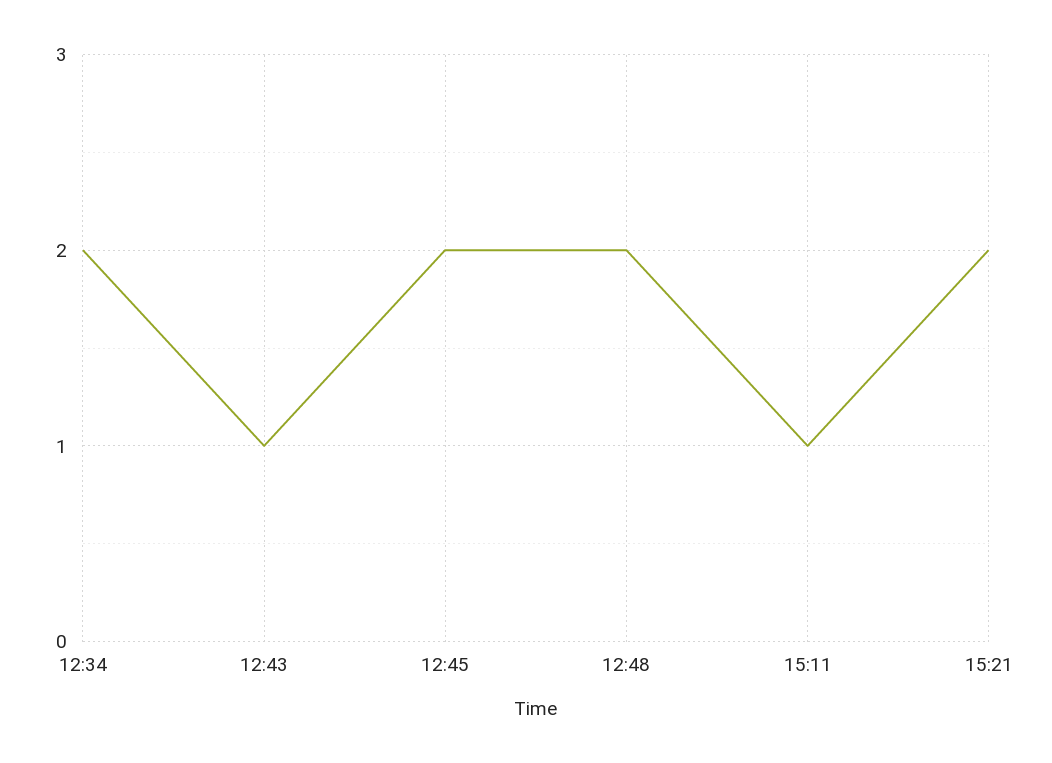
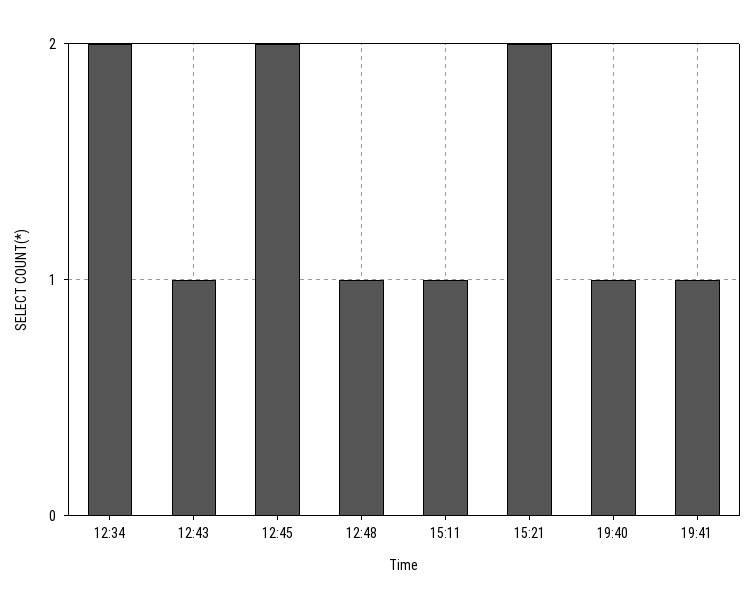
12:48: 2 -> 1
19:40: none -> 1
19:41: none -> 1

